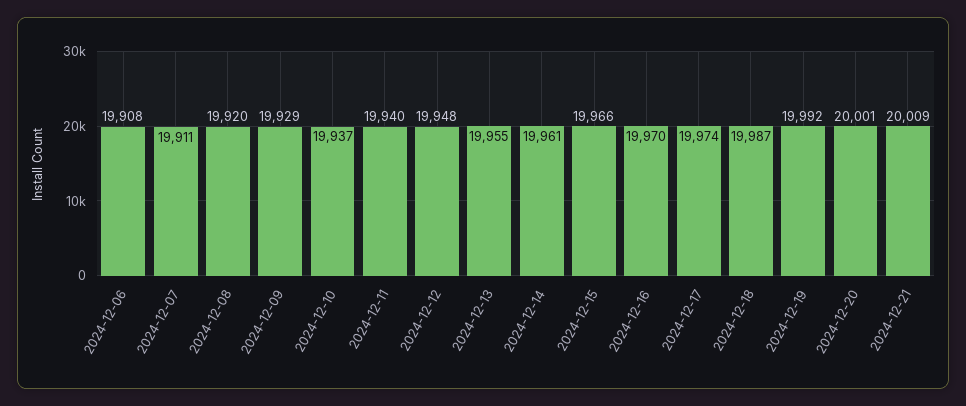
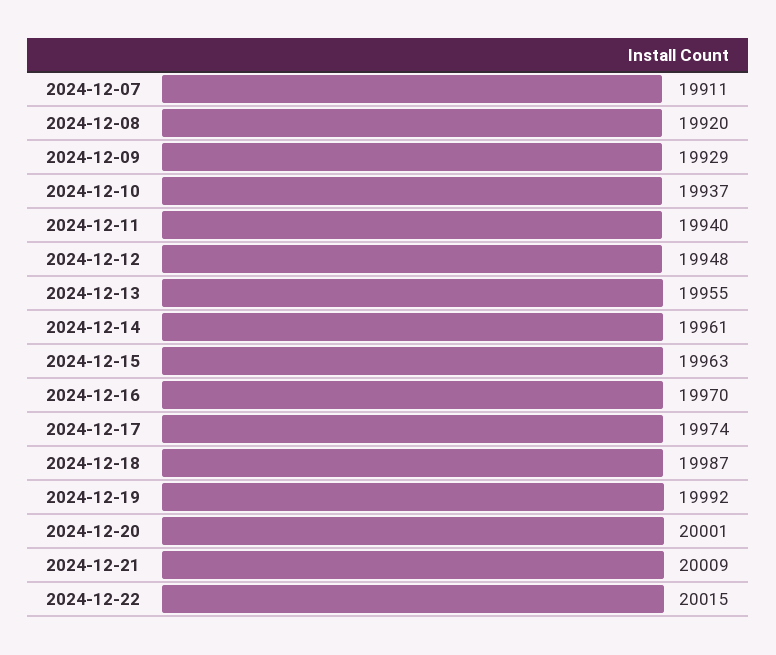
2024-12-06: 19908 -> none
2024-12-15: 19966 -> 19963
2024-12-22: none -> 20015

